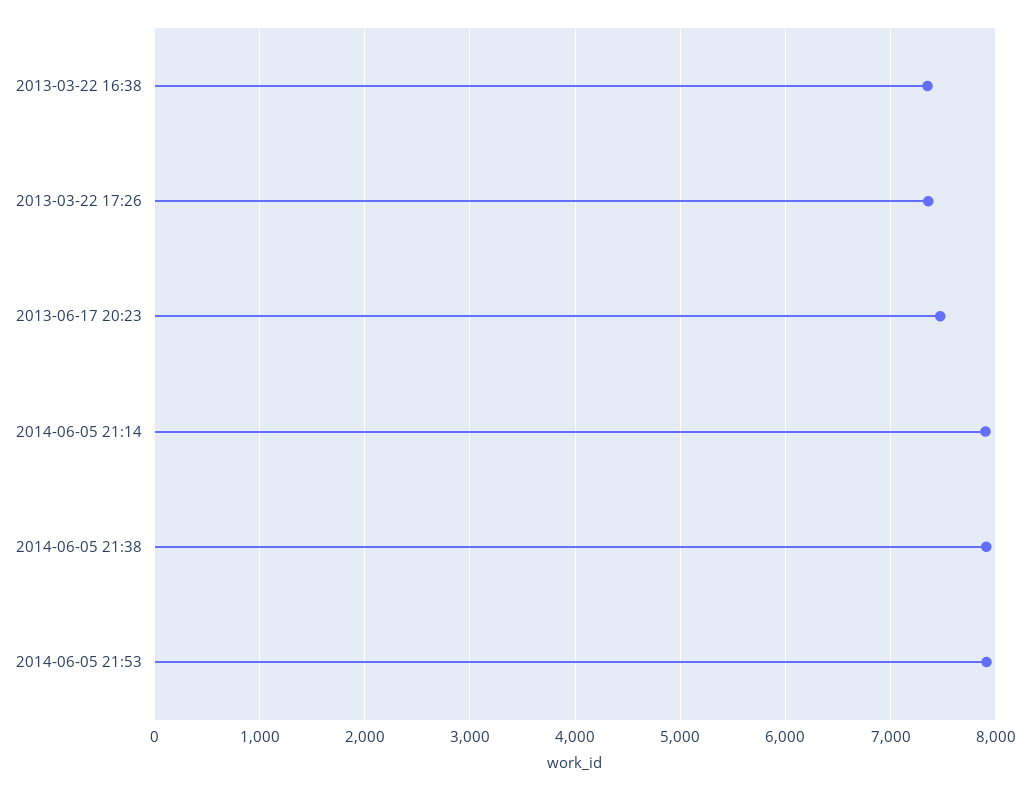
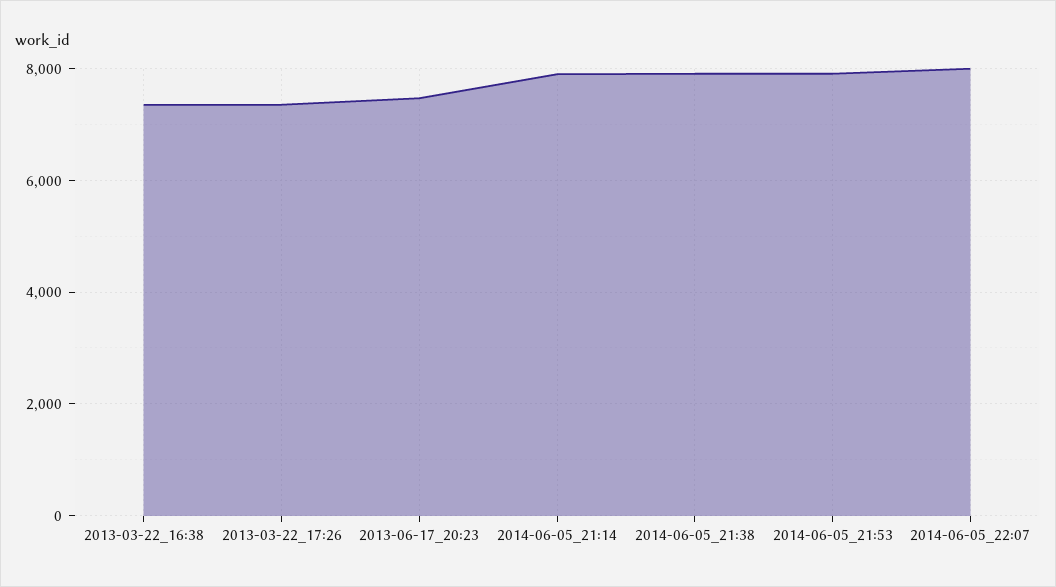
2014-06-05_22:07: none -> 8000

